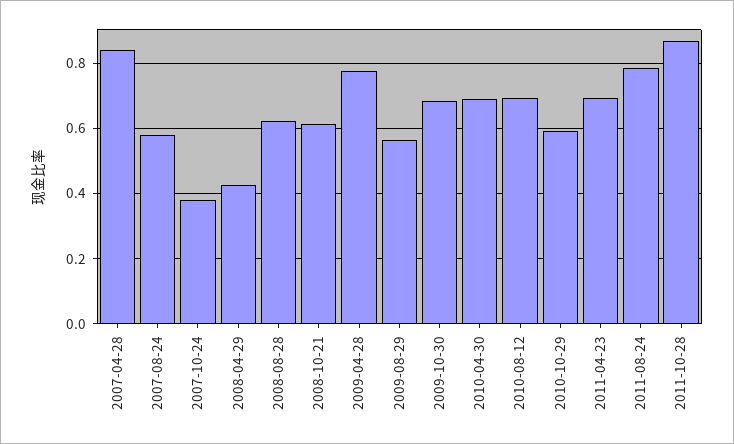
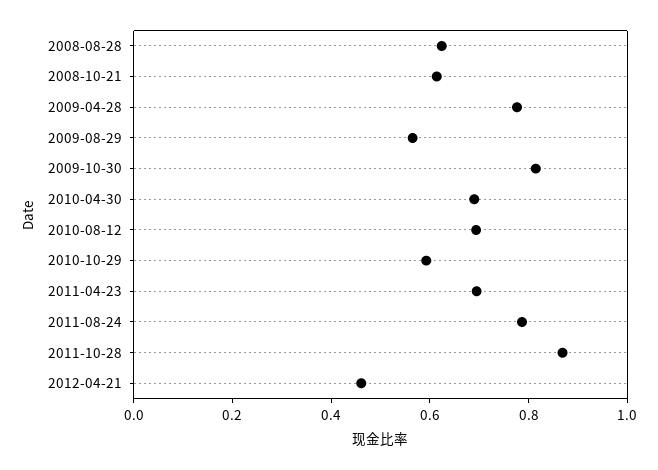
2007-04-28: 0.84 -> none
2007-08-24: 0.58 -> none
2007-10-24: 0.38 -> none
2008-04-29: 0.42 -> none
2009-10-30: 0.68 -> 0.8
2012-04-21: none -> 0.45

